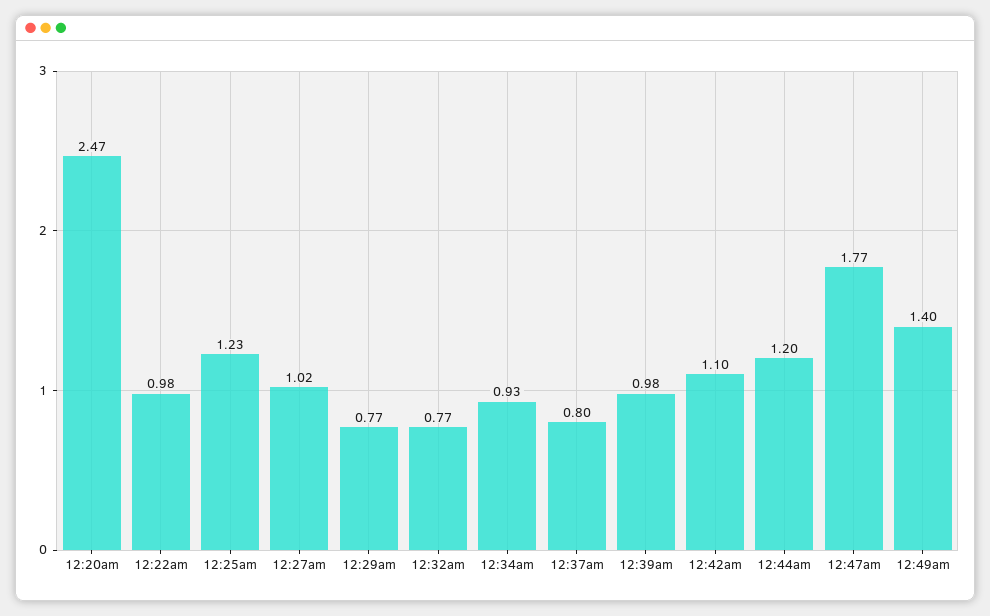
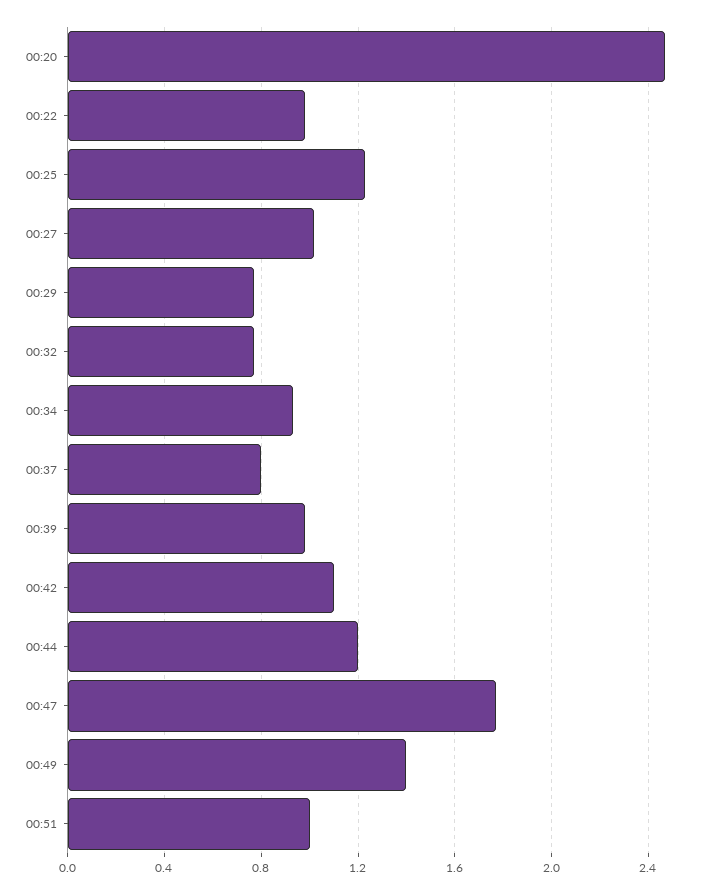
00:51: none -> 1

